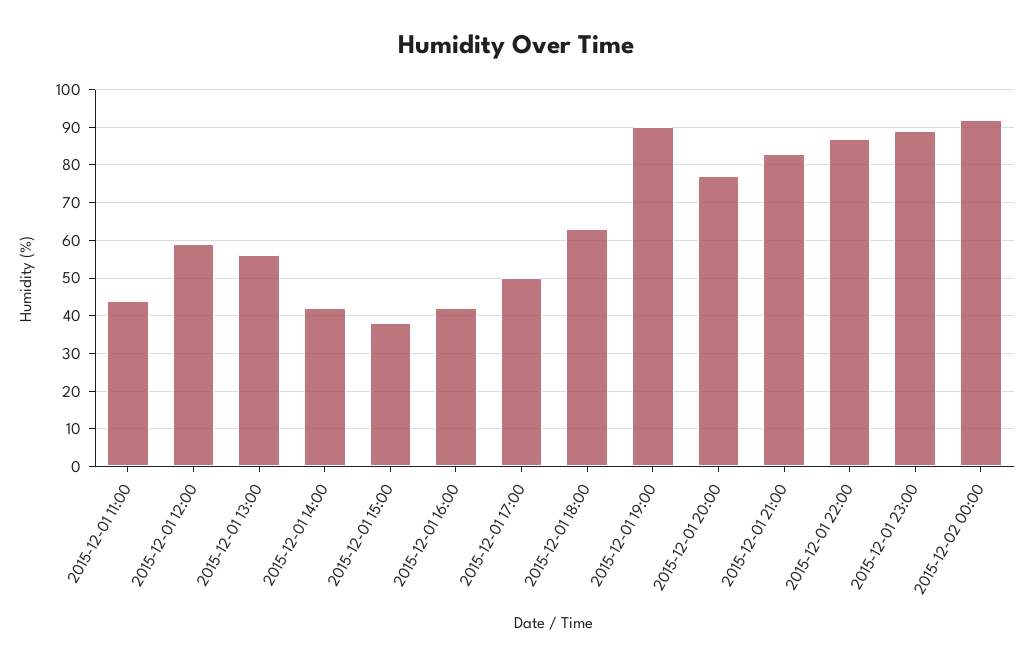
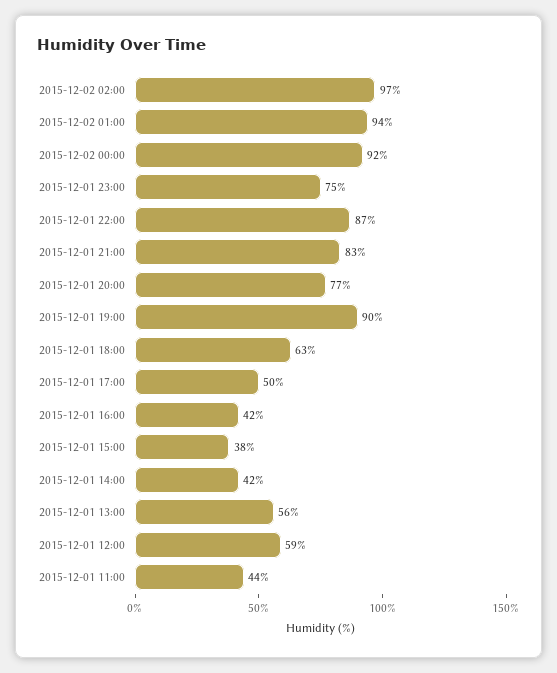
2015-12-01 23:00: 90 -> 75
2015-12-02 02:00: none -> 97
2015-12-02 01:00: none -> 94

